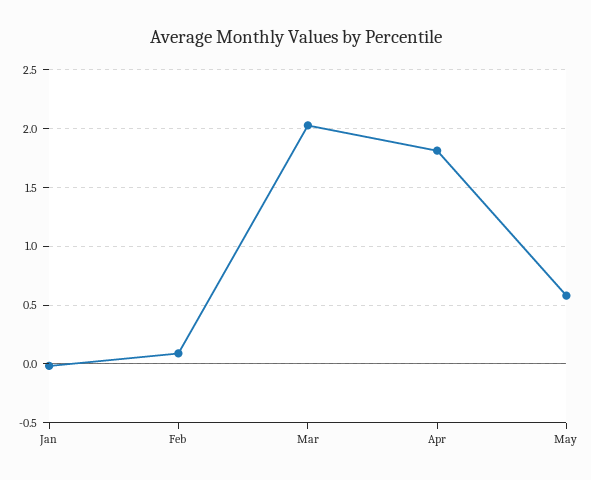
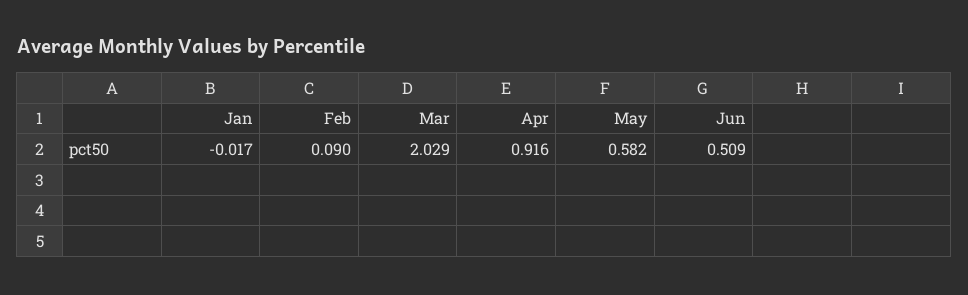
Apr: 1.8 -> 0.916
Jun: none -> 0.509

